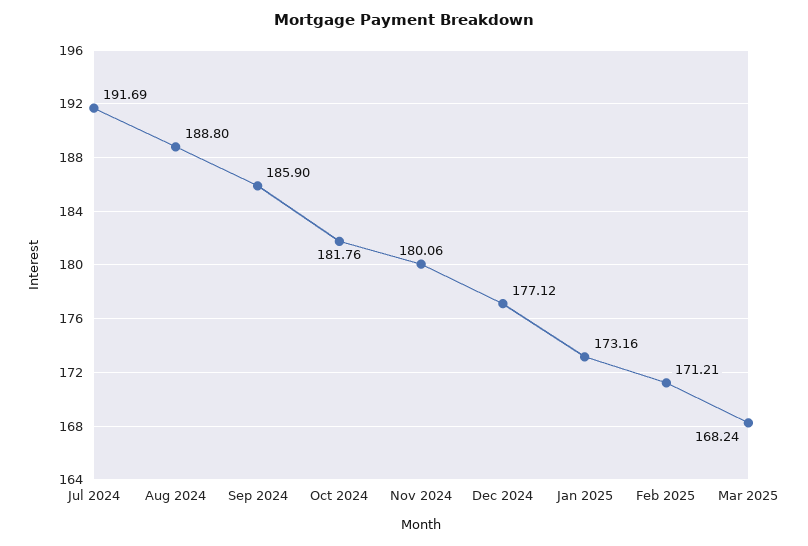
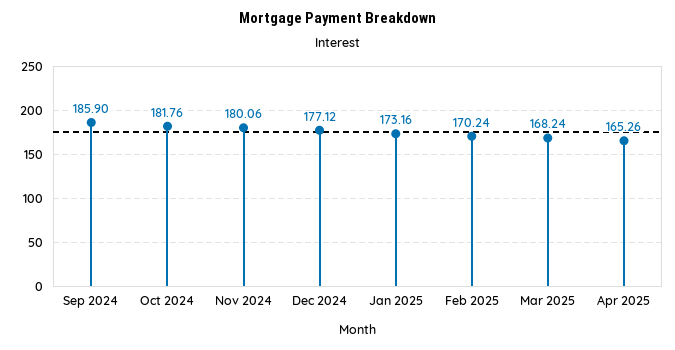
Jul 2024: 191.69 -> none
Aug 2024: 188.8 -> none
Feb 2025: 171.21 -> 170.24
Apr 2025: none -> 165.26

